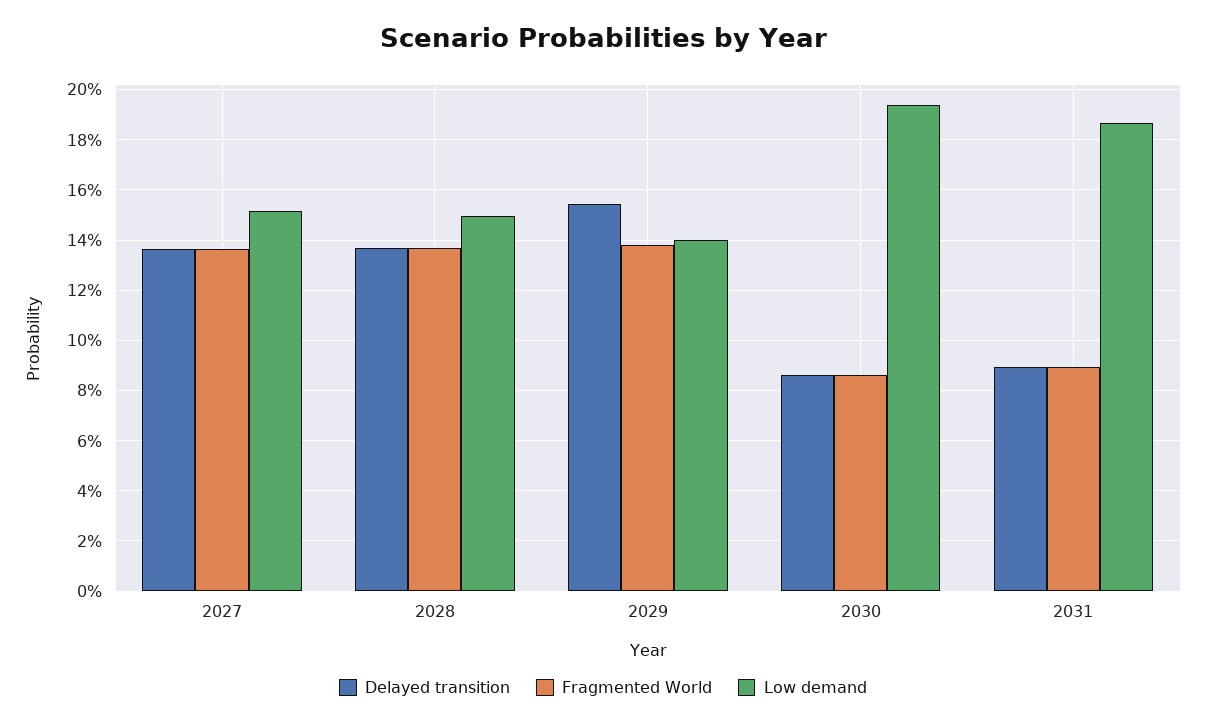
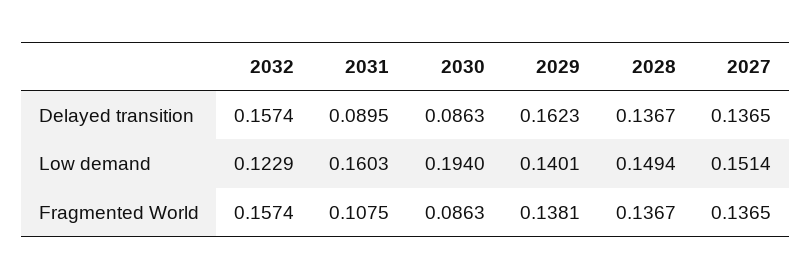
Delayed transition, 2029: 0.155 -> 0.1623
Fragmented World, 2031: 0.09 -> 0.1075
Low demand, 2031: 0.1875 -> 0.1603
Delayed transition, 2032: none -> 0.1574
Low demand, 2032: none -> 0.1229
Fragmented World, 2032: none -> 0.1574

